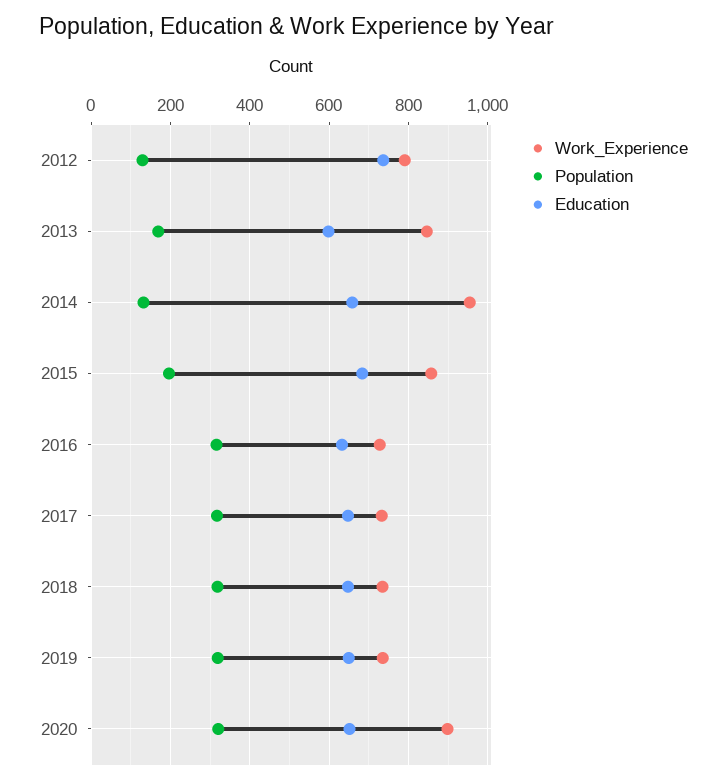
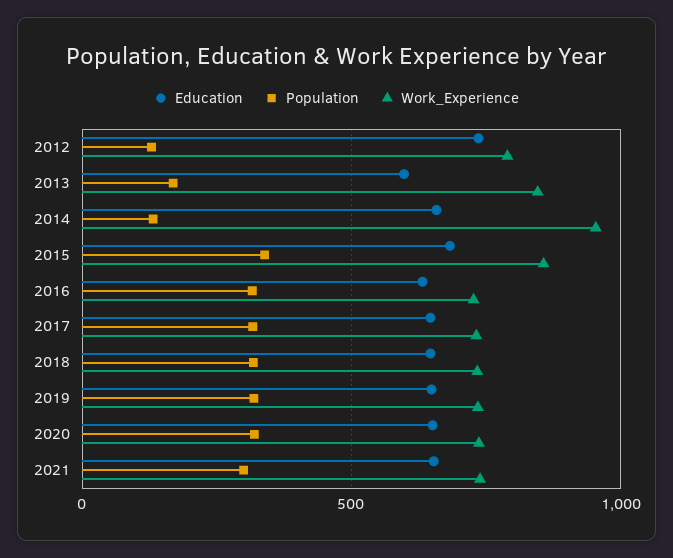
Population, 2015: 200 -> 350
Work_Experience, 2020: 900 -> 750
Education, 2021: none -> 650
Population, 2021: none -> 300
Work_Experience, 2021: none -> 750

